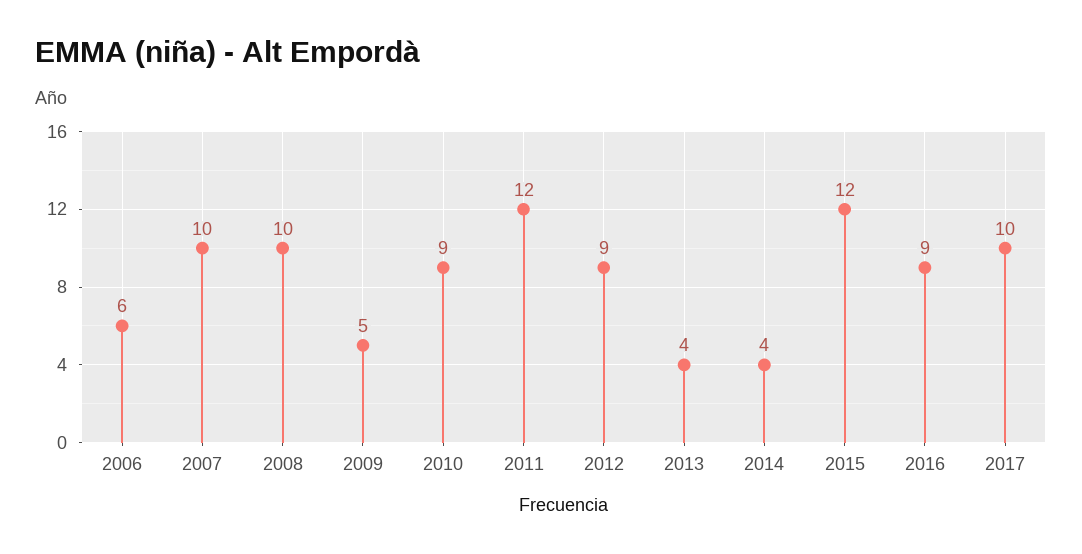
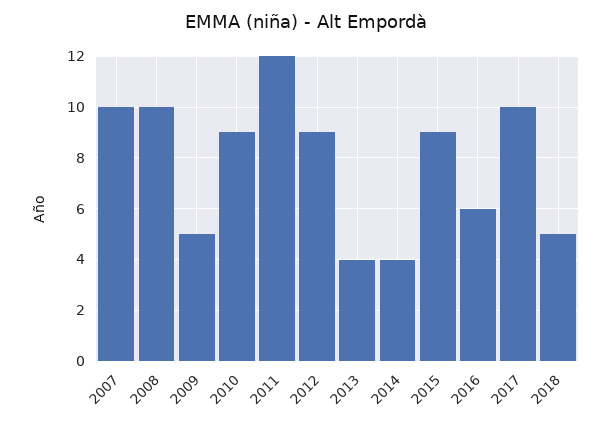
2006: 6 -> none
2015: 12 -> 9
2016: 9 -> 6
2018: none -> 5

